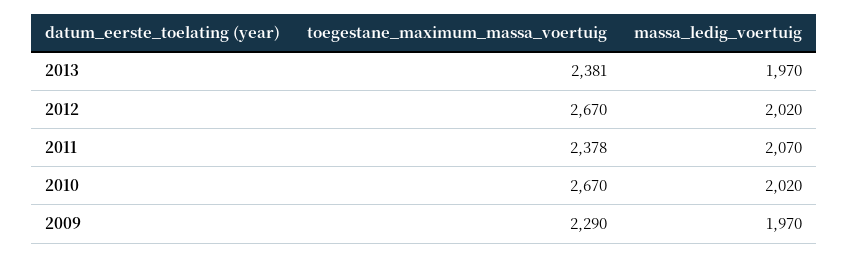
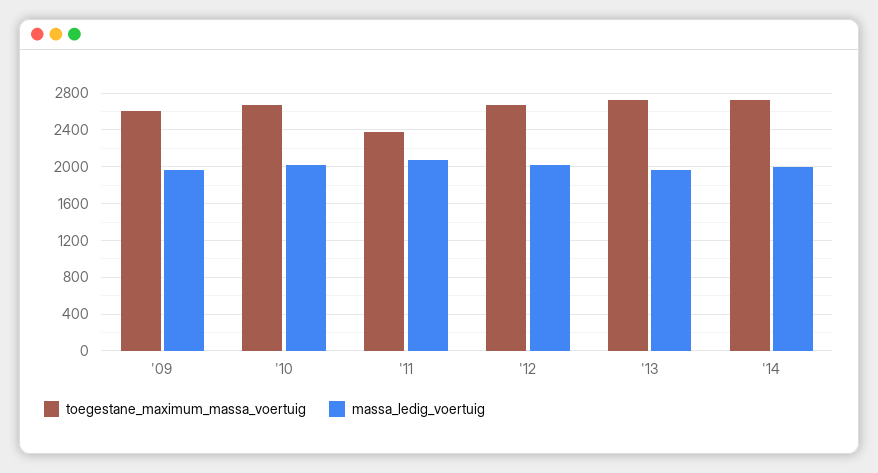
toegestane_maximum_massa_voertuig, 2013: 2381 -> 2700
toegestane_maximum_massa_voertuig, 2009: 2290 -> 2600
toegestane_maximum_massa_voertuig, '14: none -> 2700
massa_ledig_voertuig, '14: none -> 2000

